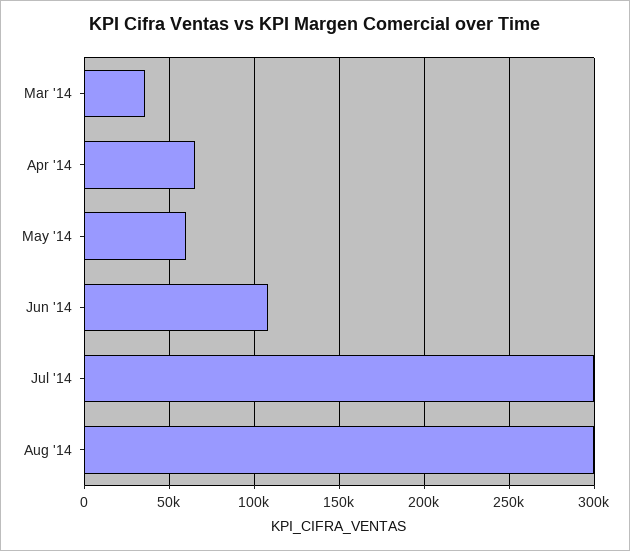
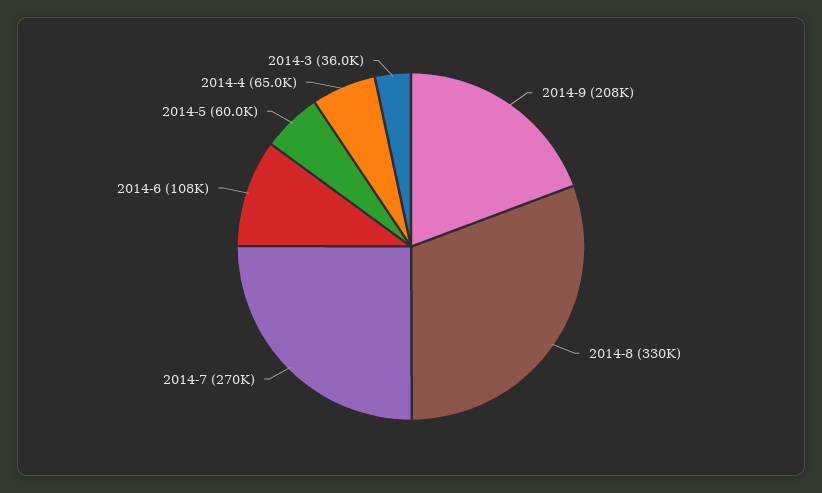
Jul '14: 300000 -> 270000
Aug '14: 300000 -> 330000
2014-9: none -> 208000

